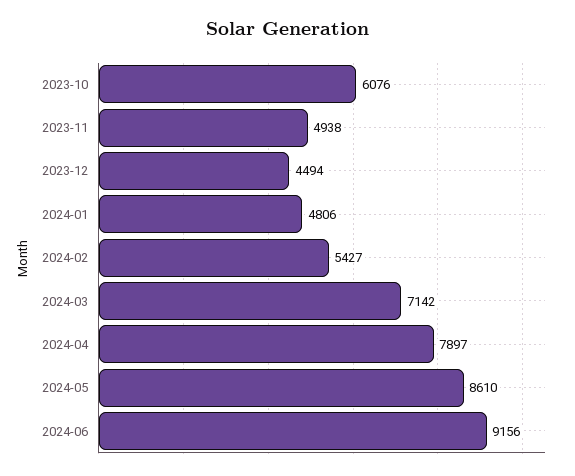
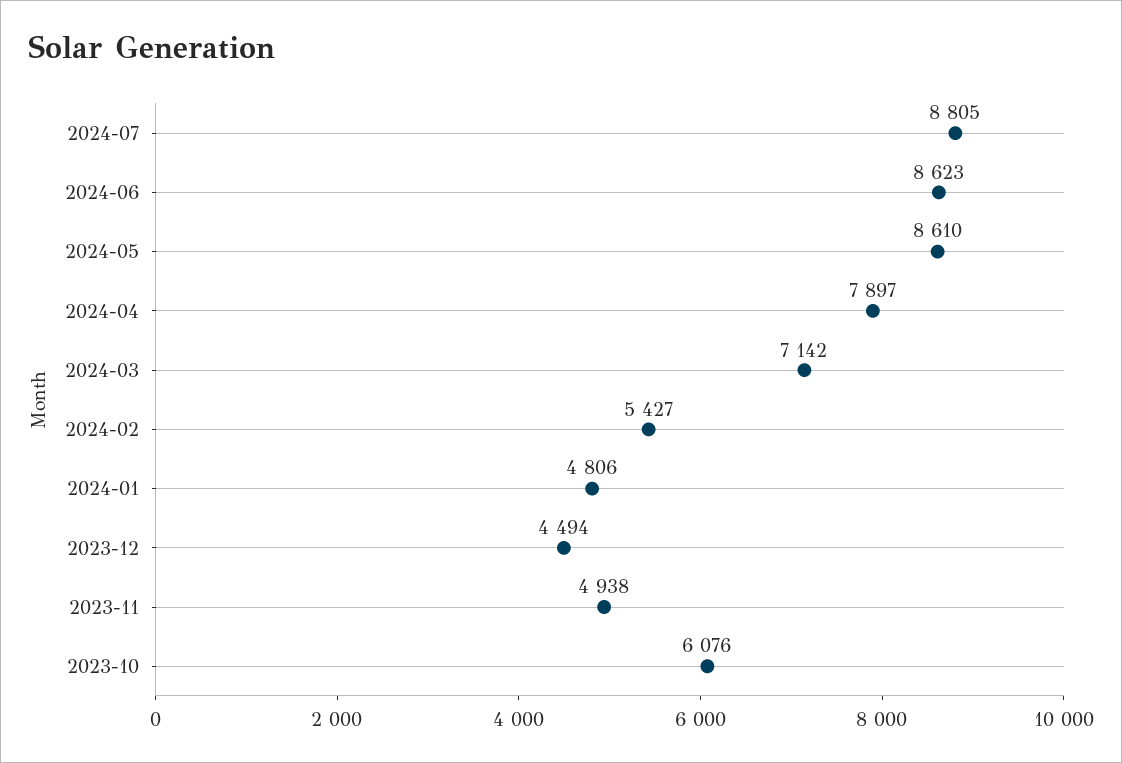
2024-06: 9156 -> 8623
2024-07: none -> 8805

